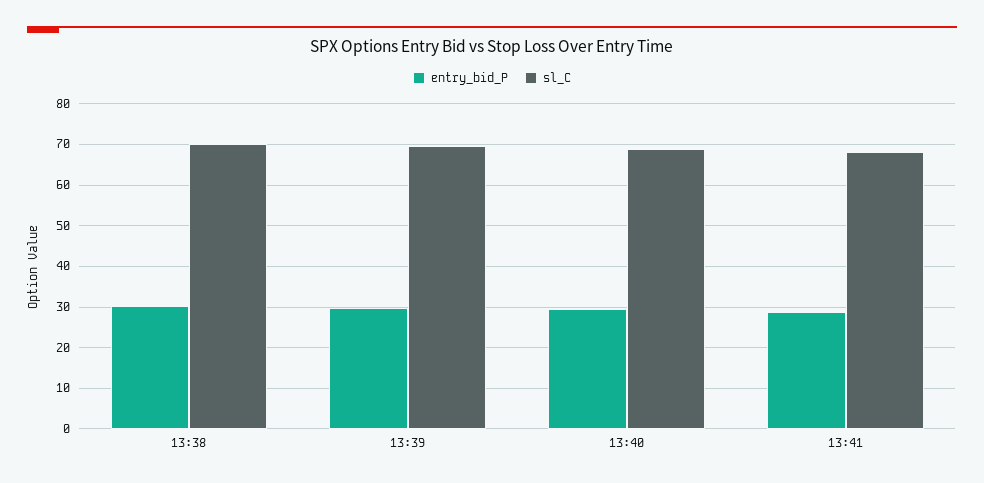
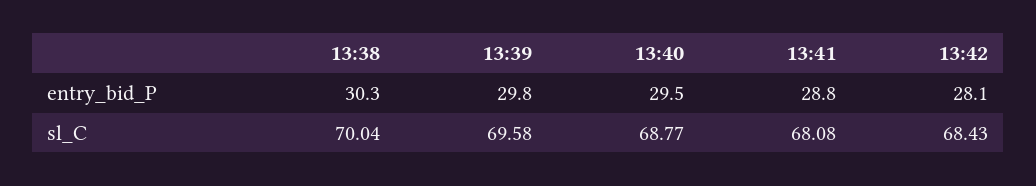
entry_bid_P, 13:42: none -> 28.1
sl_C, 13:42: none -> 68.43

